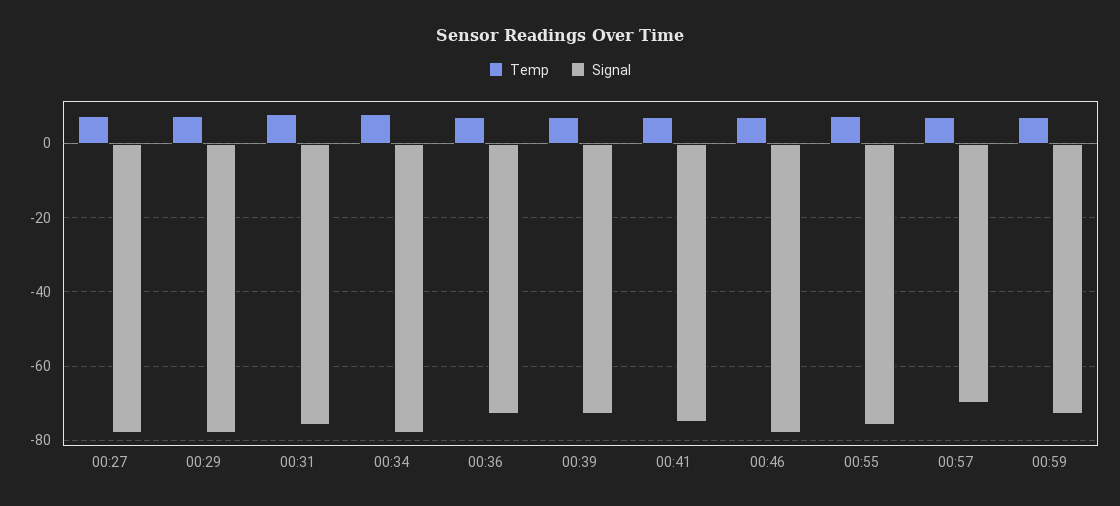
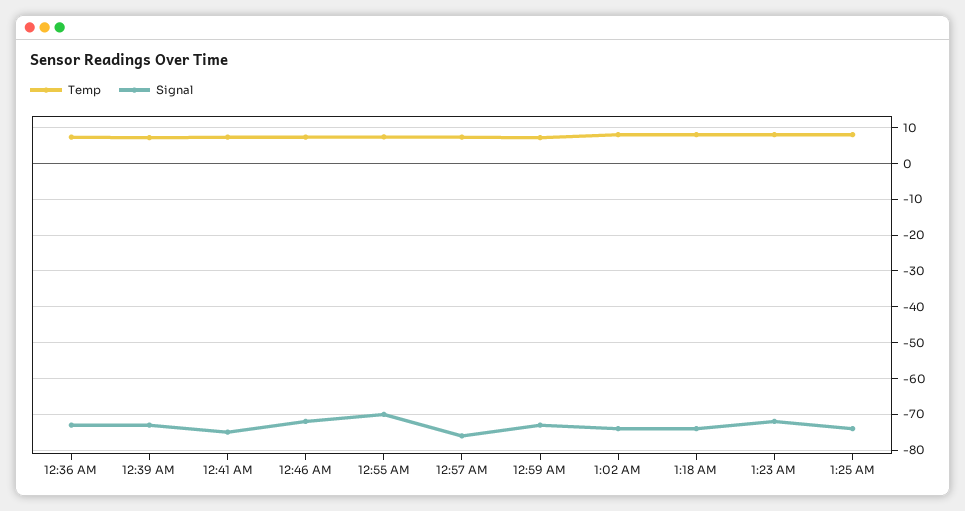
Temp, 00:27: 8 -> none
Signal, 00:27: -78 -> none
Temp, 00:29: 8 -> none
Signal, 00:29: -78 -> none
Temp, 00:31: 8 -> none
Signal, 00:31: -76 -> none
Temp, 00:34: 8 -> none
Signal, 00:34: -78 -> none
Signal, 00:46: -78 -> -72
Signal, 00:55: -76 -> -70
Signal, 00:57: -70 -> -76
Temp, 1:02 AM: none -> 8
Signal, 1:02 AM: none -> -74
Temp, 1:18 AM: none -> 8
Signal, 1:18 AM: none -> -74
Temp, 1:23 AM: none -> 8
Signal, 1:23 AM: none -> -72
Temp, 1:25 AM: none -> 8
Signal, 1:25 AM: none -> -74

